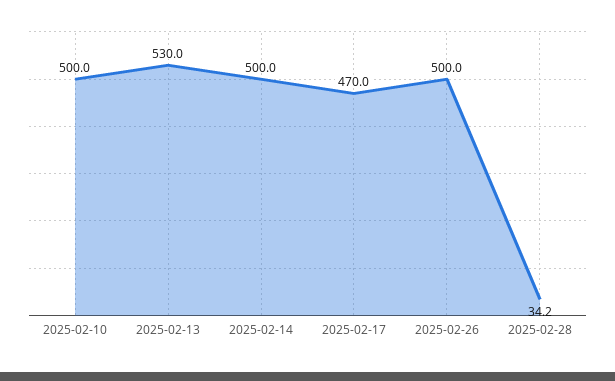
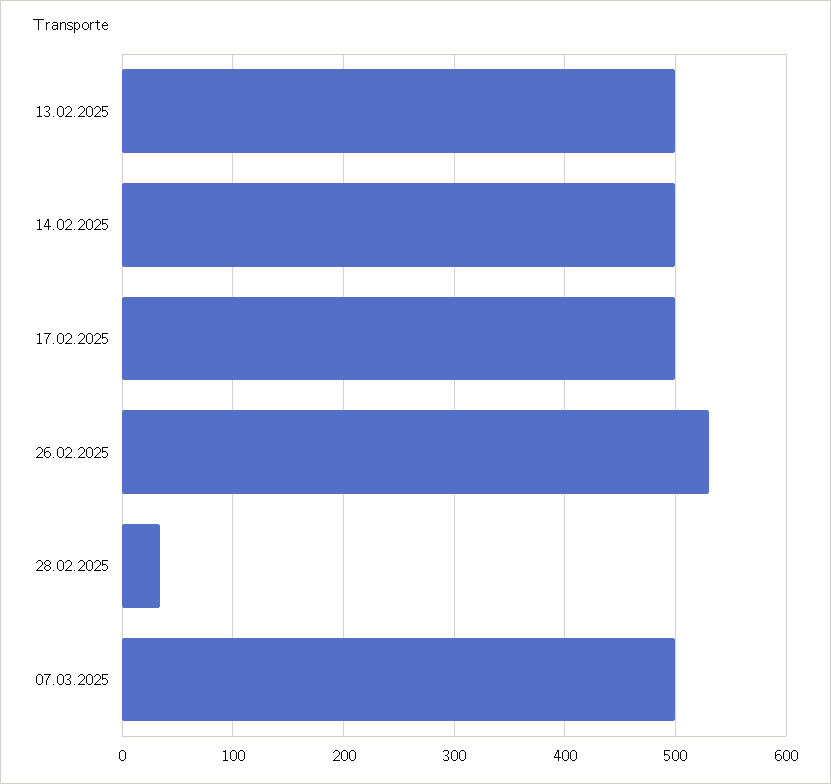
2025-02-10: 500 -> none
2025-02-13: 530 -> 500
2025-02-17: 470 -> 500
2025-02-26: 500 -> 530
07.03.2025: none -> 500

